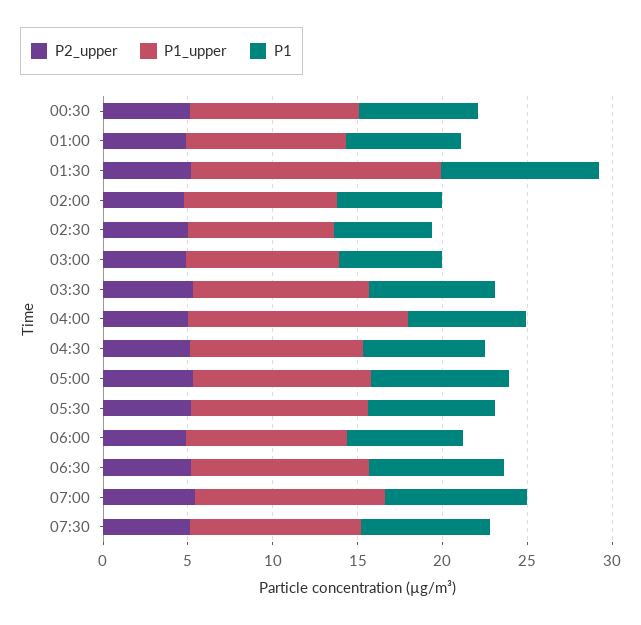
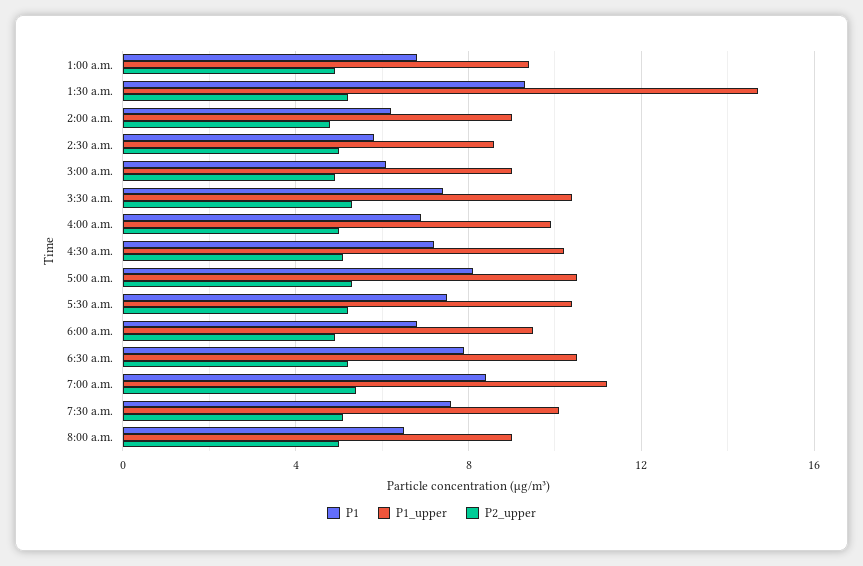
P2_upper, 00:30: 5 -> none
P1_upper, 00:30: 10 -> none
P1, 00:30: 7 -> none
P1_upper, 04:00: 13 -> 10
P1, 8:00 a.m.: none -> 6.5
P1_upper, 8:00 a.m.: none -> 9
P2_upper, 8:00 a.m.: none -> 5

